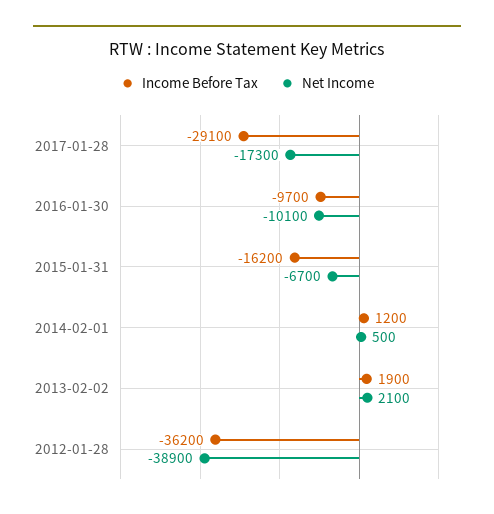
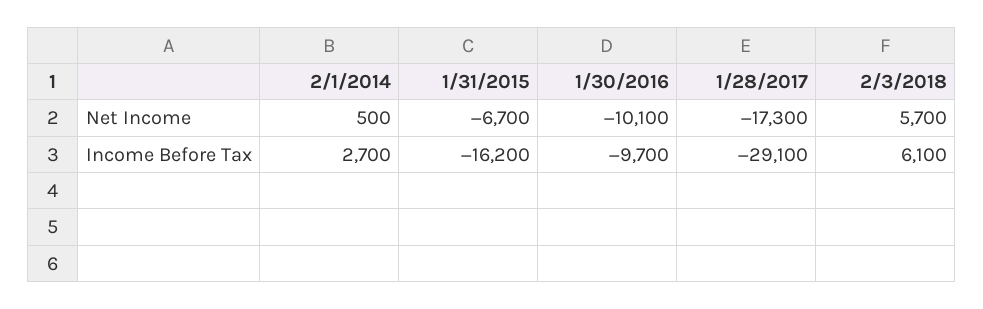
Income Before Tax, 2014-02-01: 1200 -> 2700
Income Before Tax, 2013-02-02: 1900 -> none
Net Income, 2013-02-02: 2100 -> none
Income Before Tax, 2012-01-28: -36200 -> none
Net Income, 2012-01-28: -38900 -> none
Net Income, 2/3/2018: none -> 5700
Income Before Tax, 2/3/2018: none -> 6100

